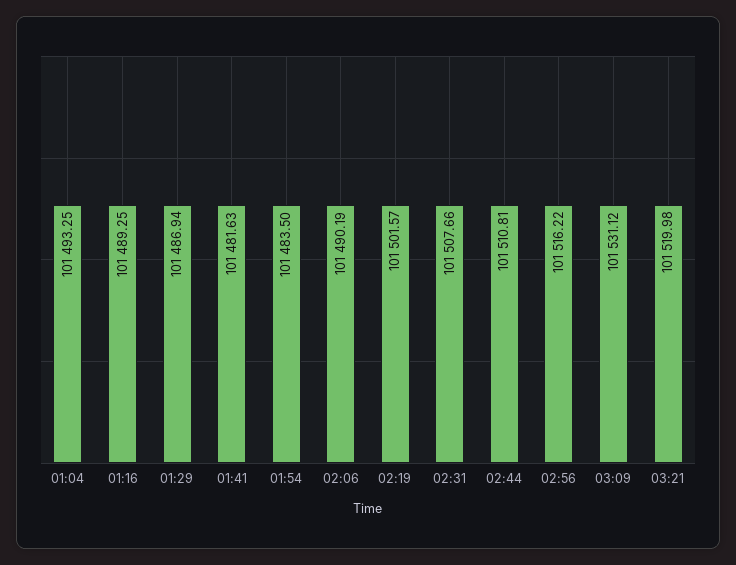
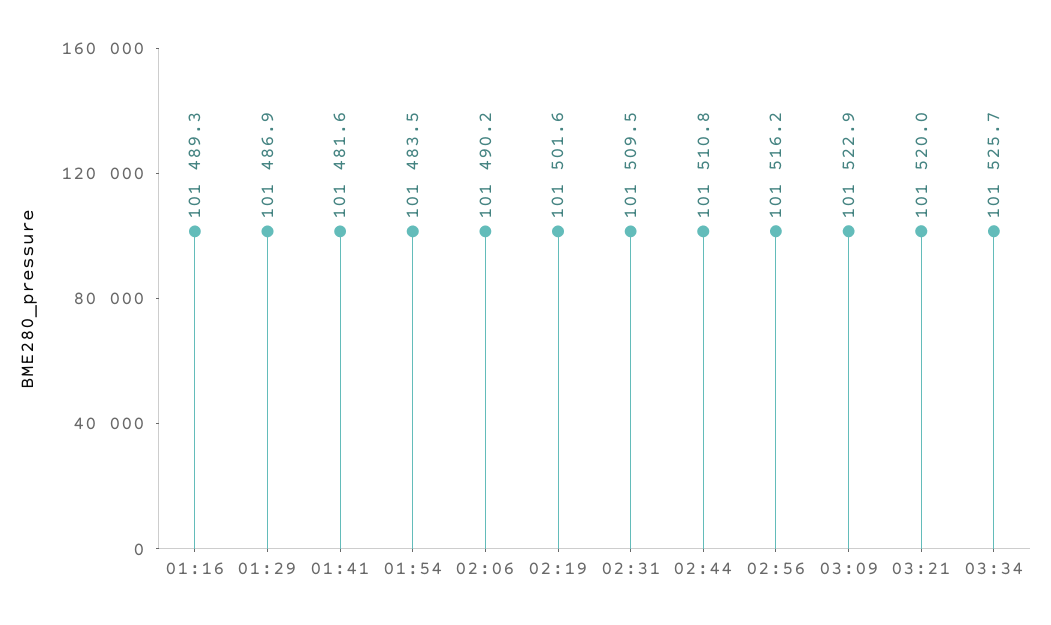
01:04: 101493.25 -> none
02:31: 101507.66 -> 101509.5
03:09: 101531.12 -> 101522.9
03:34: none -> 101525.7

